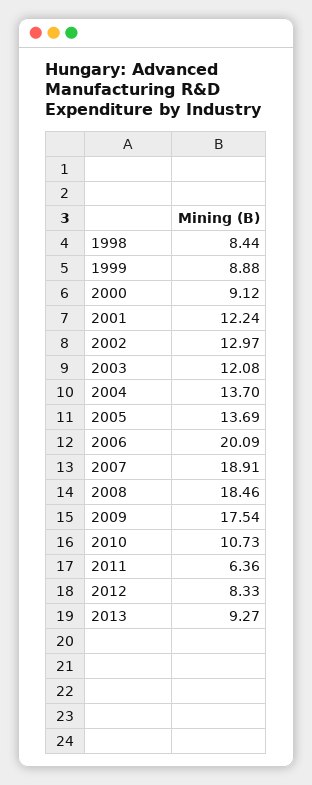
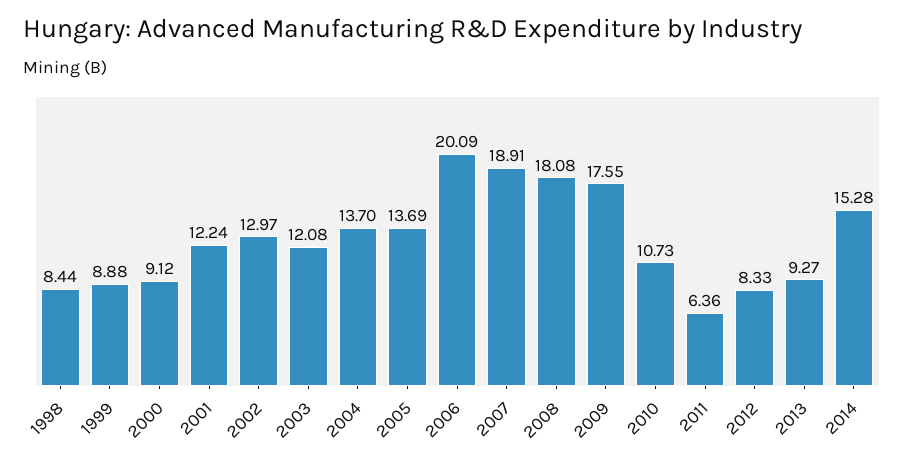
2008: 18.46 -> 18.08
2009: 17.54 -> 17.55
2014: none -> 15.28

